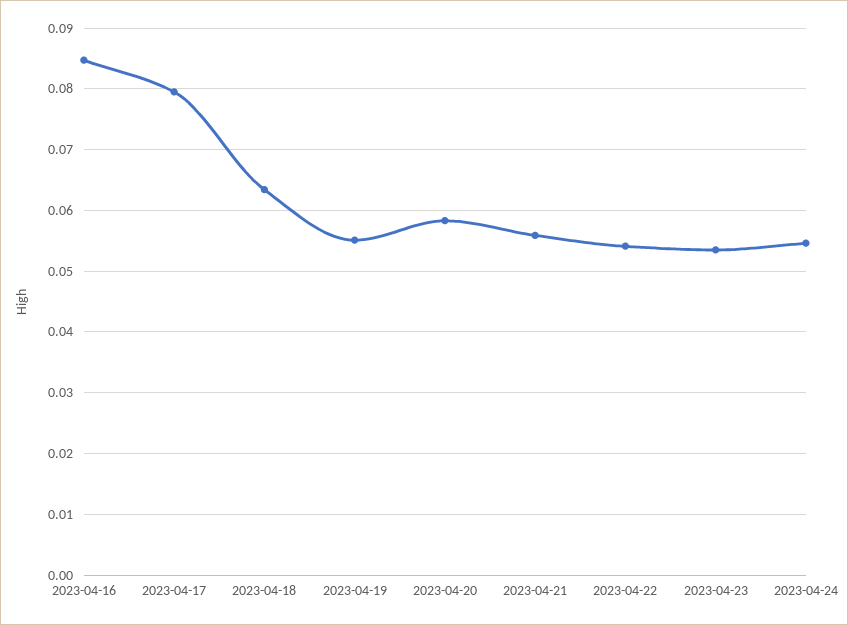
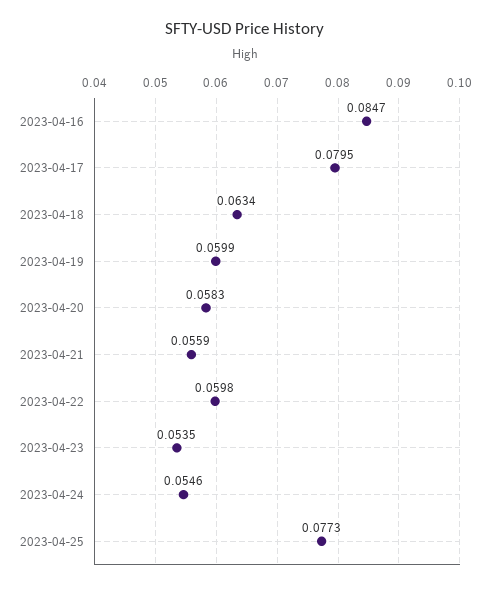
2023-04-19: 0.055 -> 0.0599
2023-04-22: 0.054 -> 0.0598
2023-04-25: none -> 0.0773

